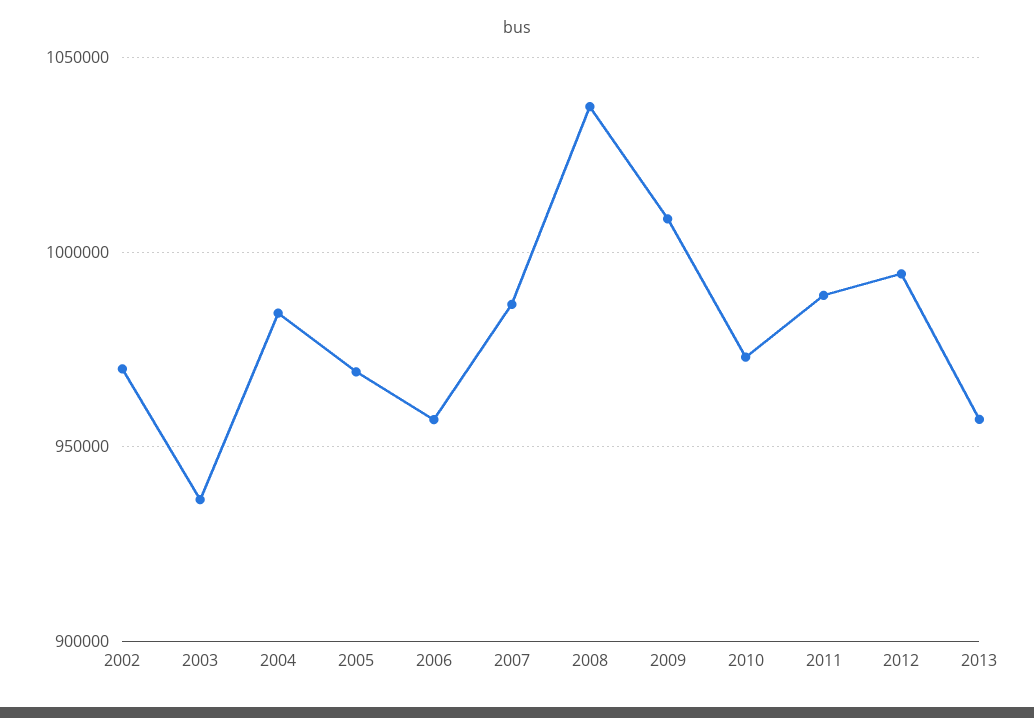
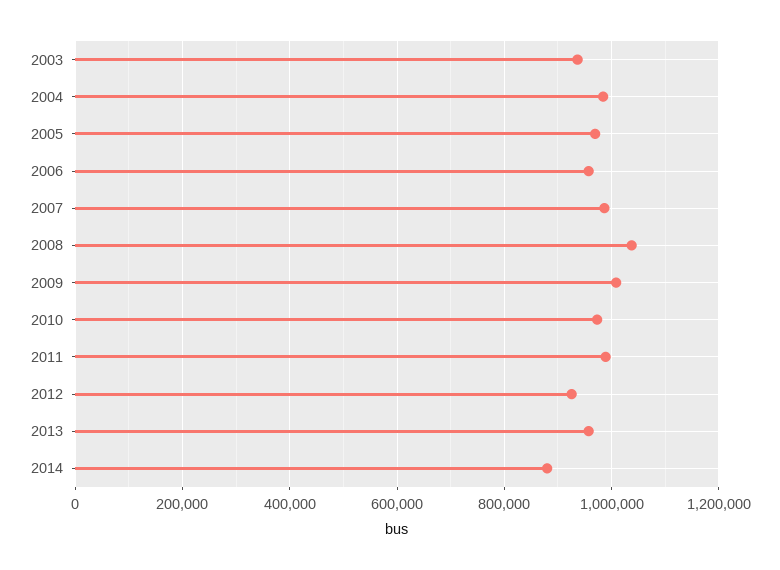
2002: 970000 -> none
2012: 995000 -> 920000
2014: none -> 880000

